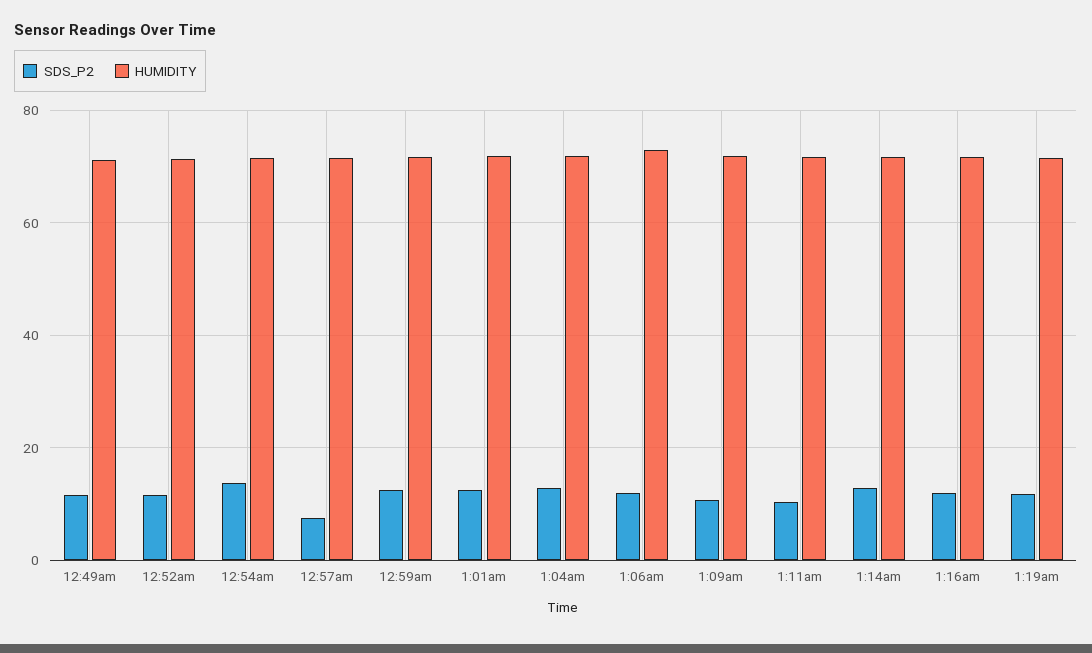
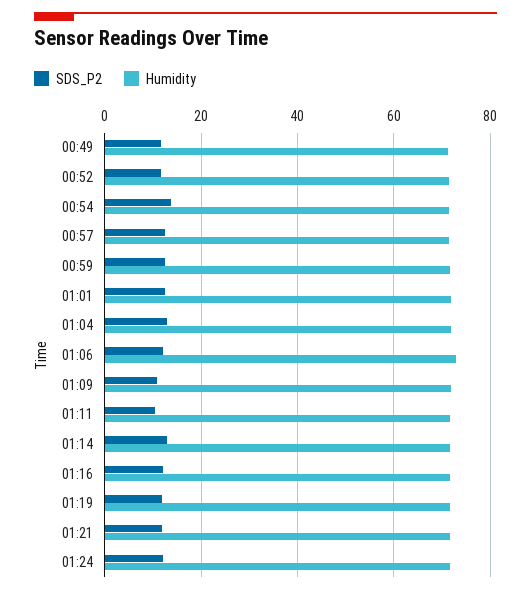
SDS_P2, 12:57am: 8 -> 12
SDS_P2, 01:21: none -> 12
HUMIDITY, 01:21: none -> 72
SDS_P2, 01:24: none -> 12
HUMIDITY, 01:24: none -> 72

